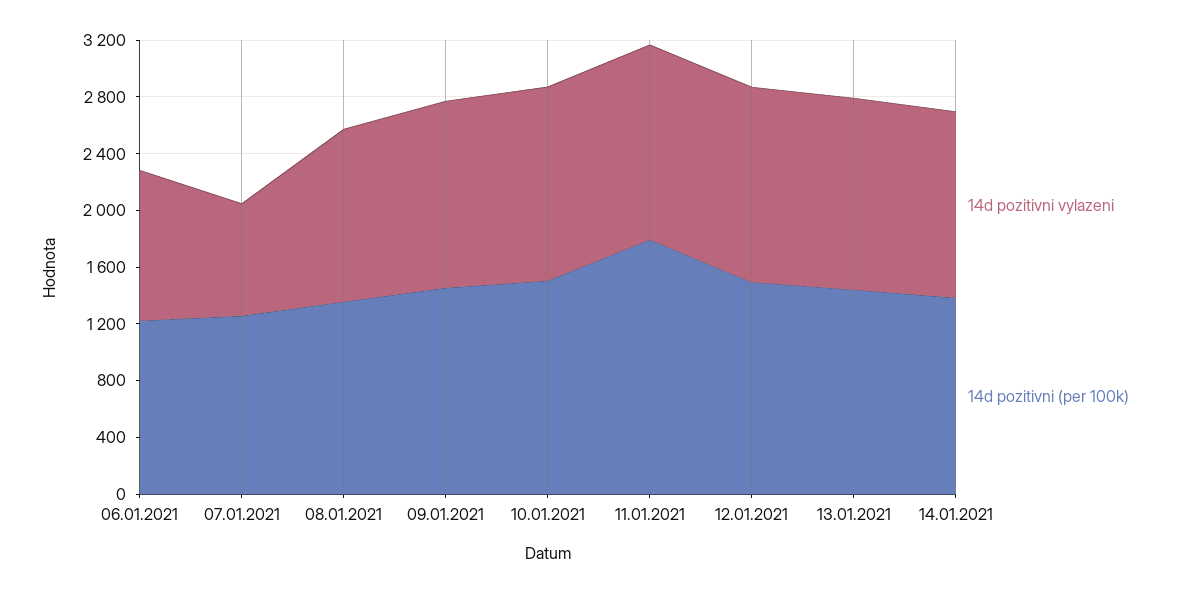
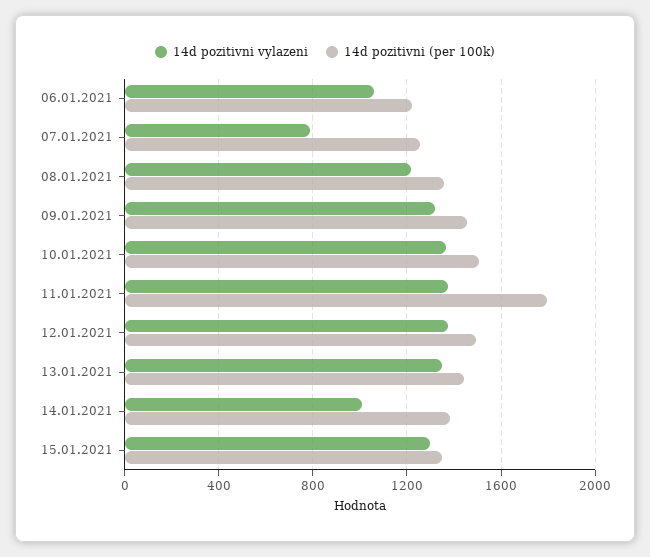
14d pozitivni vylazeni, 14.01.2021: 1300 -> 1000
14d pozitivni vylazeni, 15.01.2021: none -> 1300
14d pozitivni (per 100k), 15.01.2021: none -> 1350

